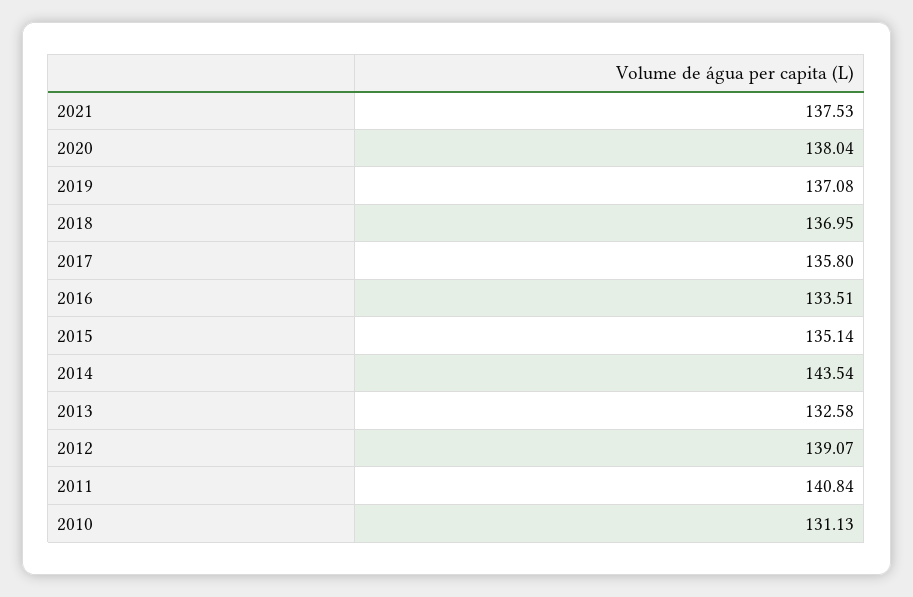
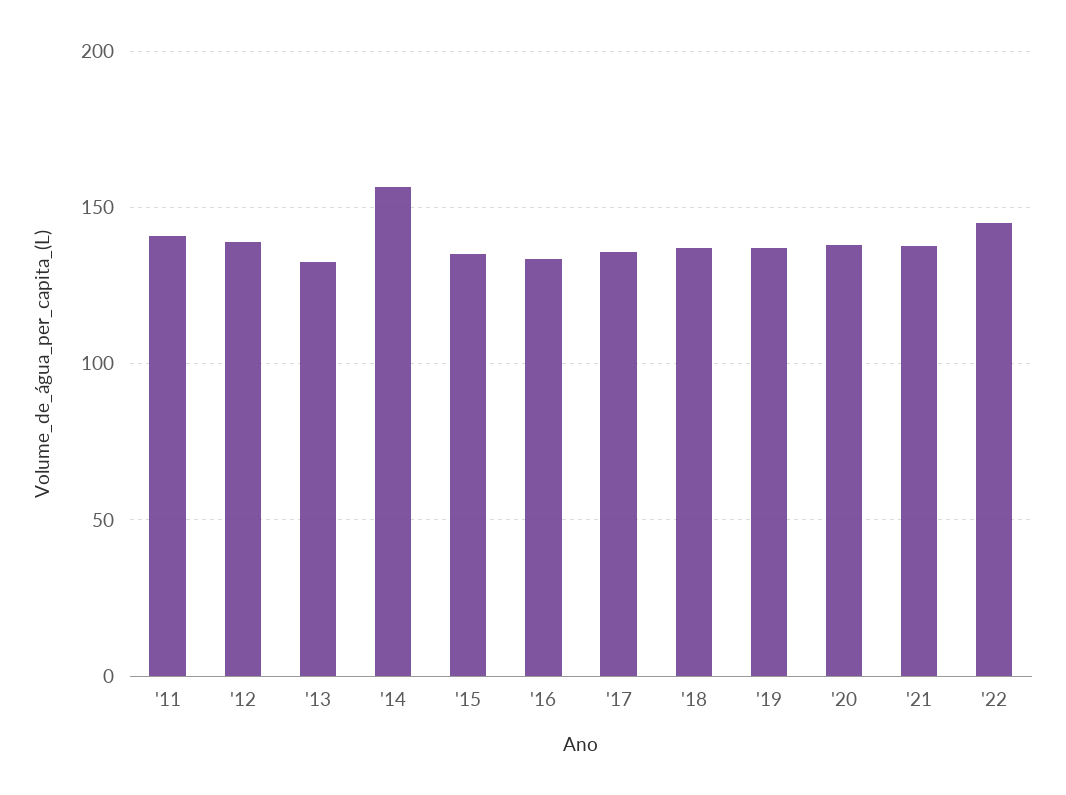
2014: 143.54 -> 155
2010: 131.13 -> none
'22: none -> 145

